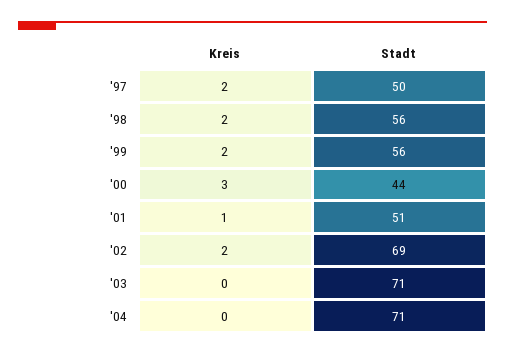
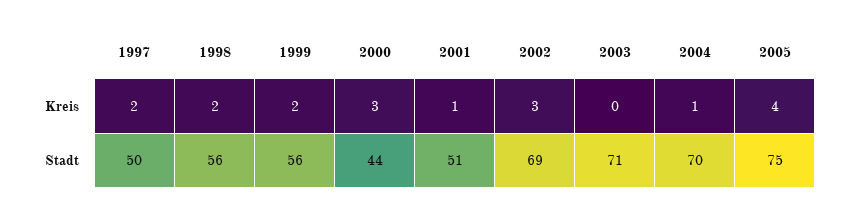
Kreis, '02: 2 -> 3
Kreis, '04: 0 -> 1
Stadt, '04: 71 -> 70
Kreis, 2005: none -> 4
Stadt, 2005: none -> 75

